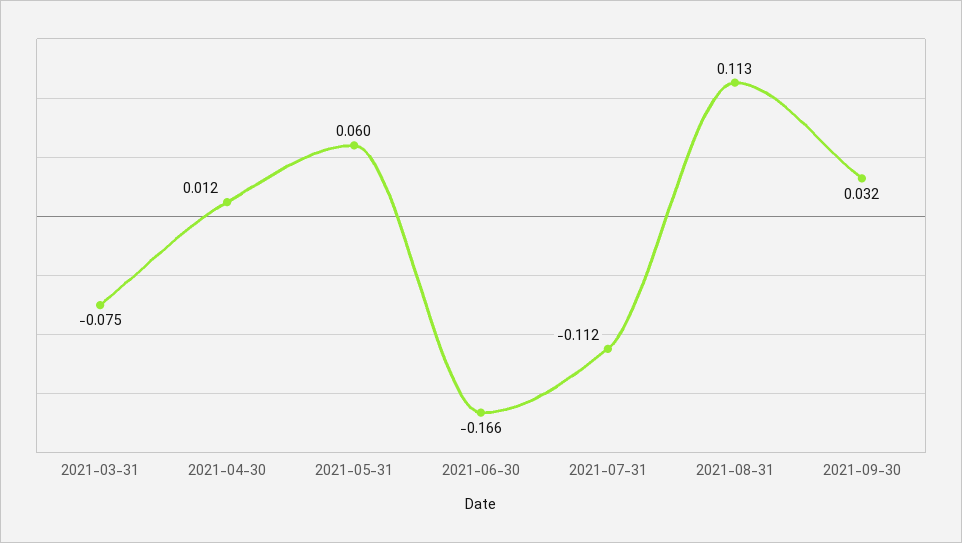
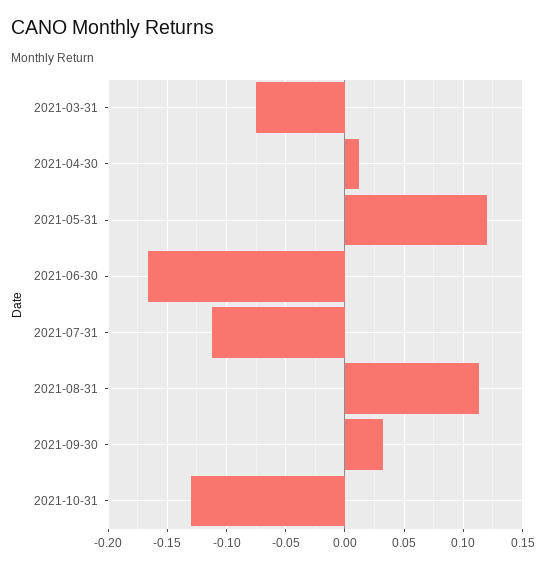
2021-05-31: 0.06 -> 0.12
2021-10-31: none -> -0.13

